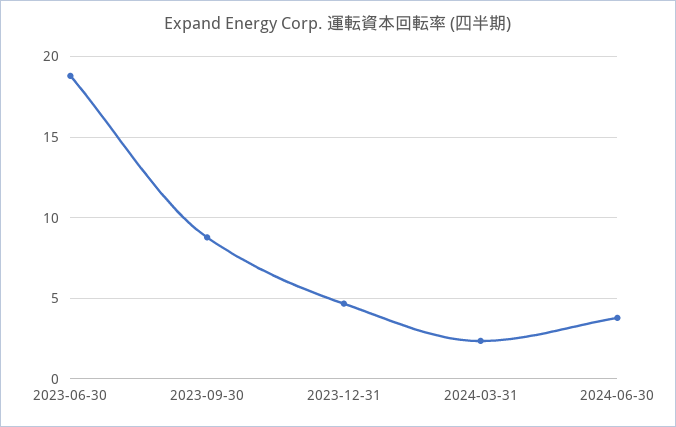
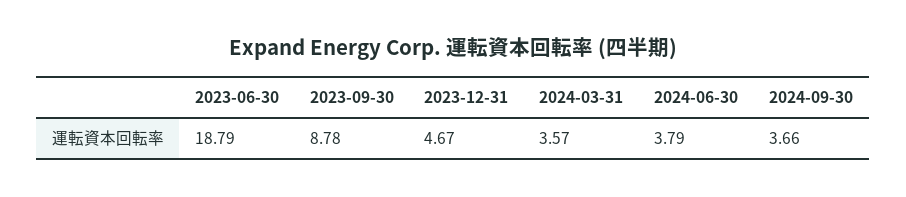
2024-03-31: 2.5 -> 3.57
2024-09-30: none -> 3.66

